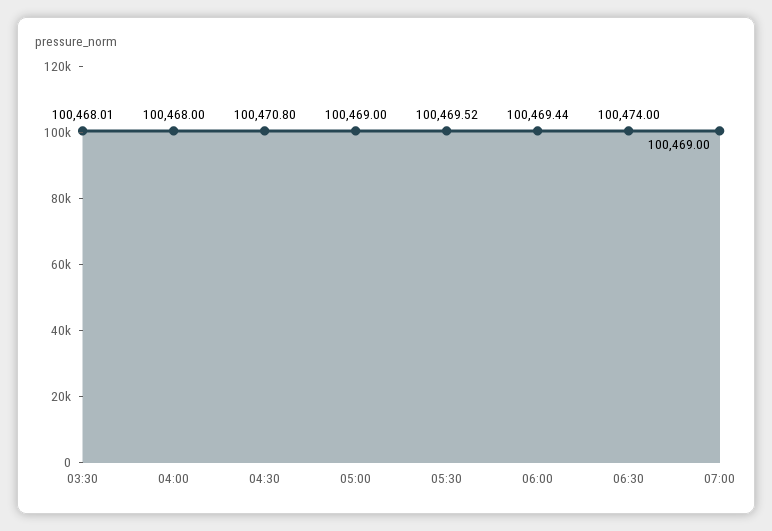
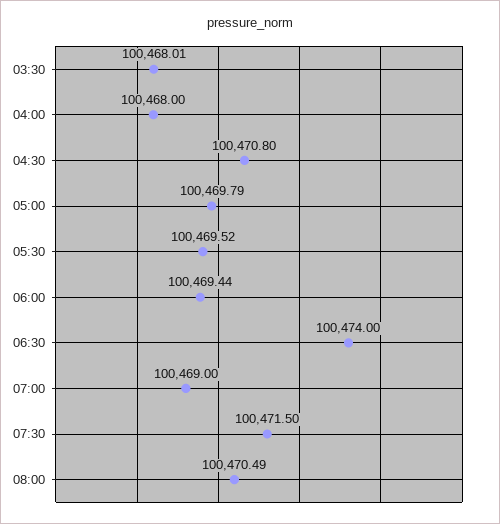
05:00: 100469 -> 100469.79
07:30: none -> 100471.5
08:00: none -> 100470.49

